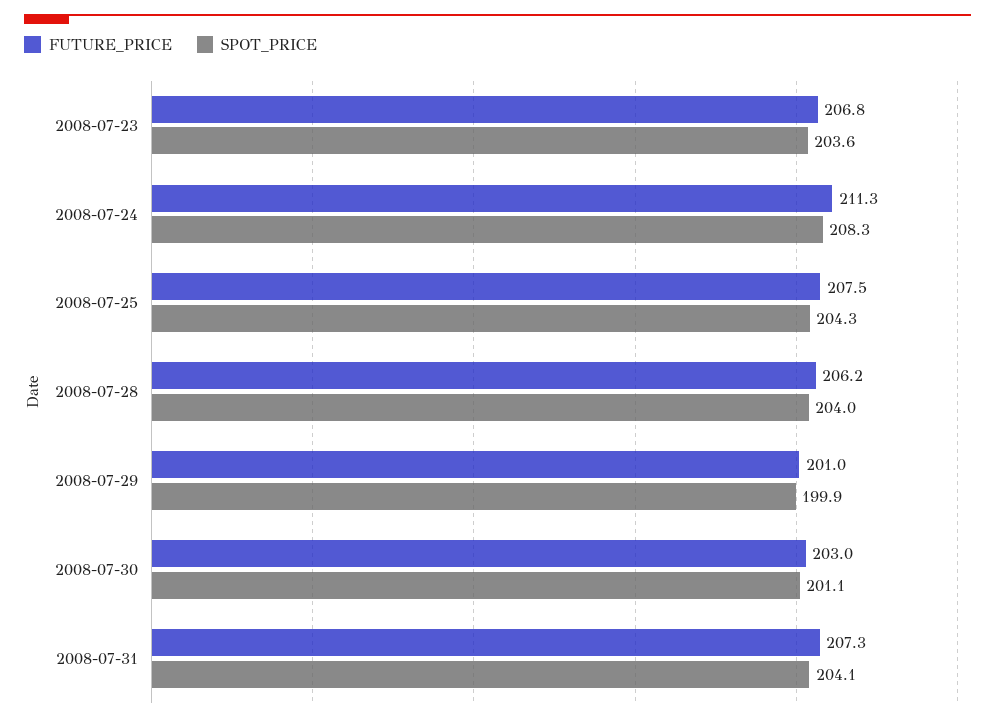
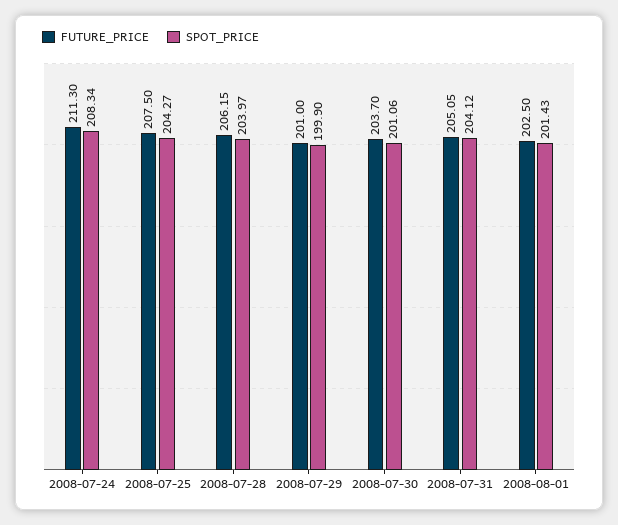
FUTURE_PRICE, 2008-07-23: 206.8 -> none
SPOT_PRICE, 2008-07-23: 203.6 -> none
FUTURE_PRICE, 2008-07-30: 203 -> 203.7
FUTURE_PRICE, 2008-07-31: 207.3 -> 205.05
FUTURE_PRICE, 2008-08-01: none -> 202.5
SPOT_PRICE, 2008-08-01: none -> 201.43

